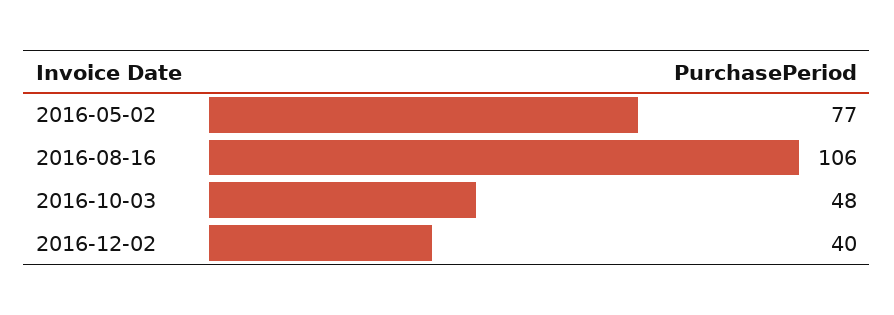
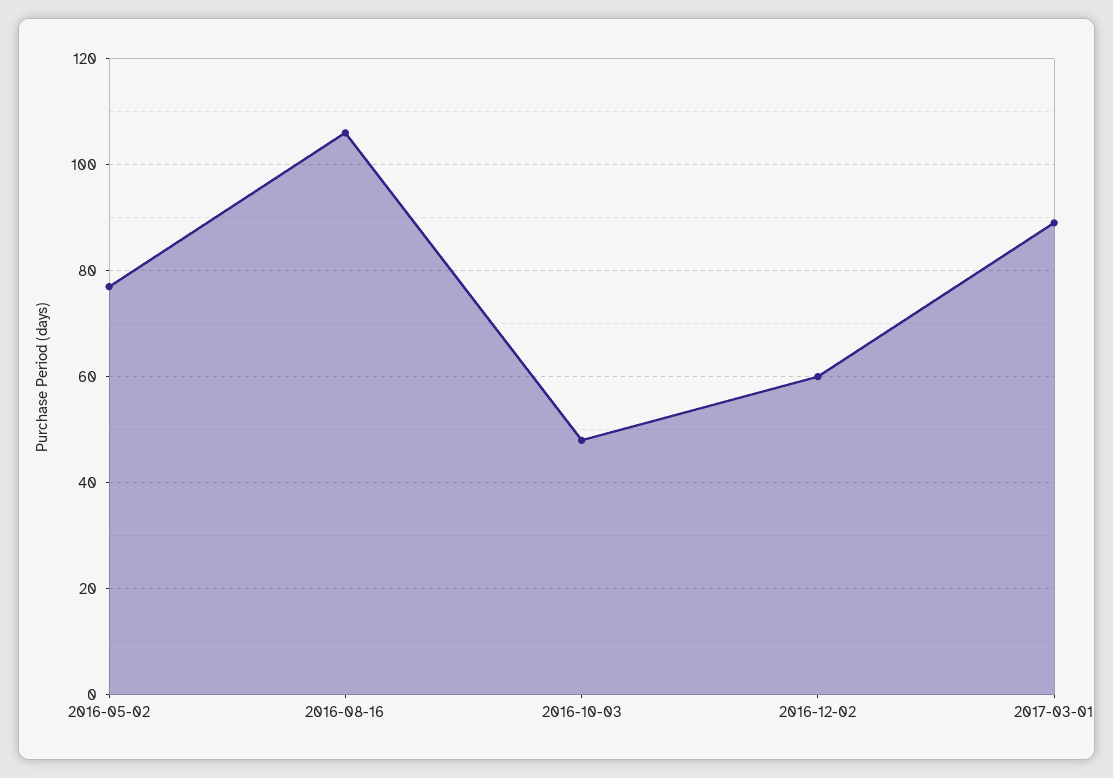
2016-12-02: 40 -> 60
2017-03-01: none -> 90

